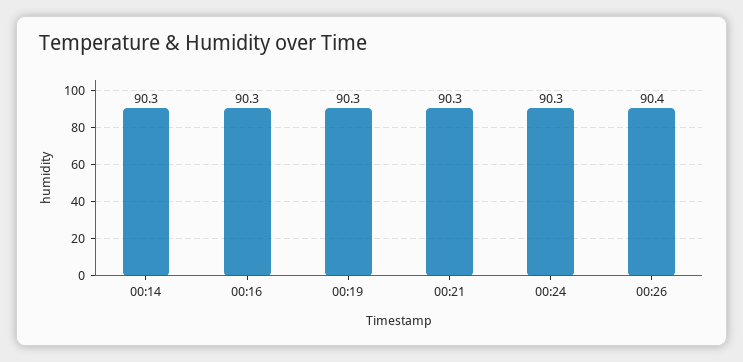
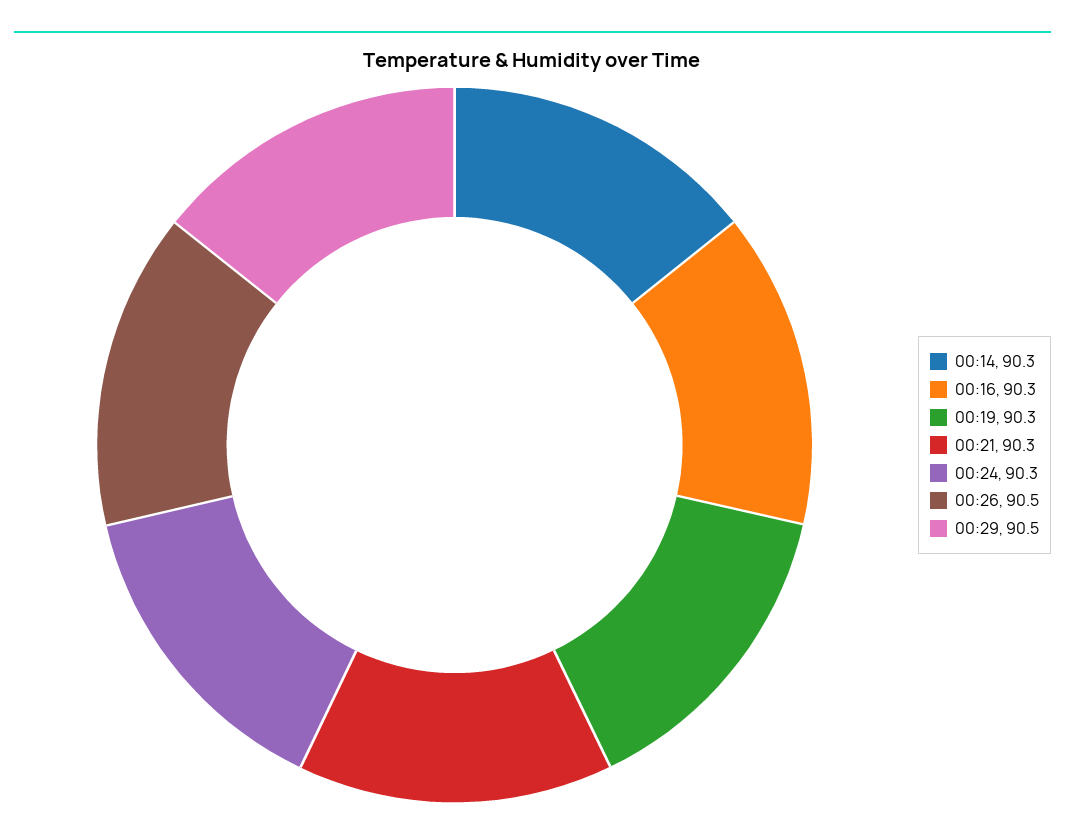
00:26: 90.4 -> 90.5
00:29: none -> 90.5

